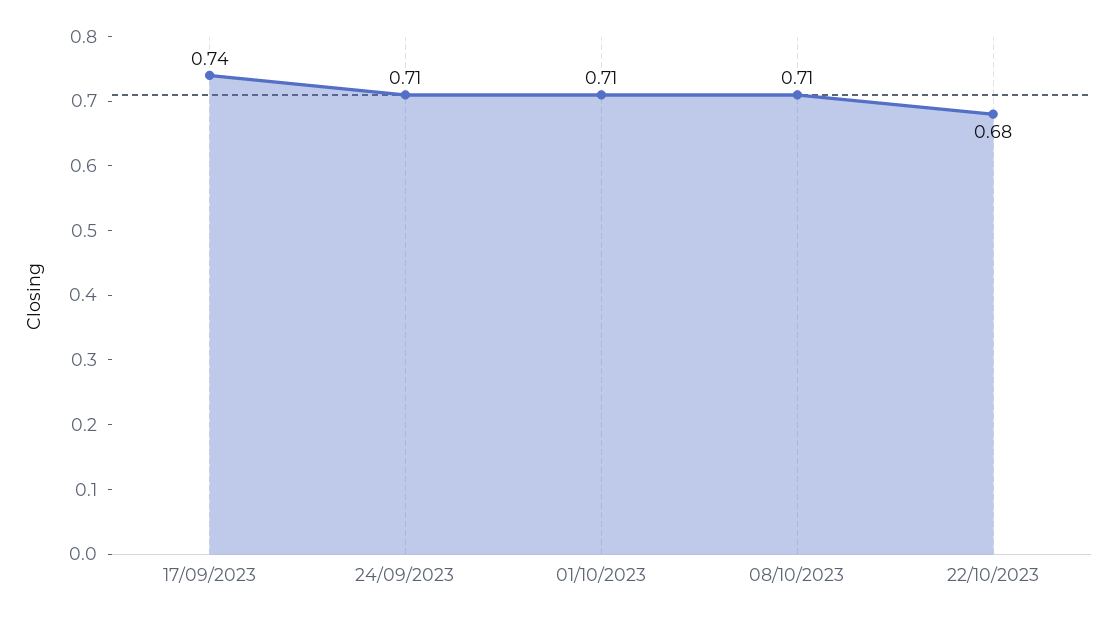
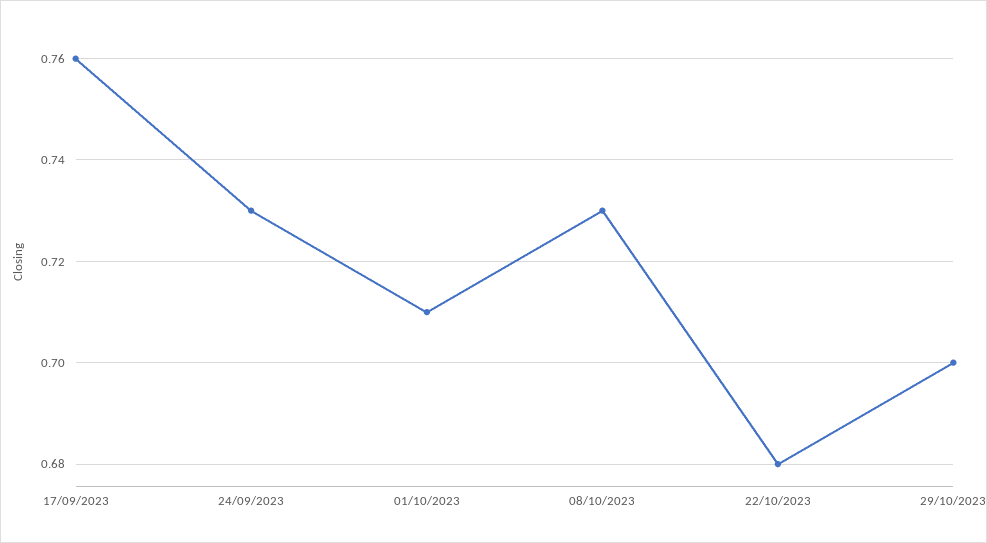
17/09/2023: 0.74 -> 0.76
24/09/2023: 0.71 -> 0.73
08/10/2023: 0.71 -> 0.73
29/10/2023: none -> 0.7

